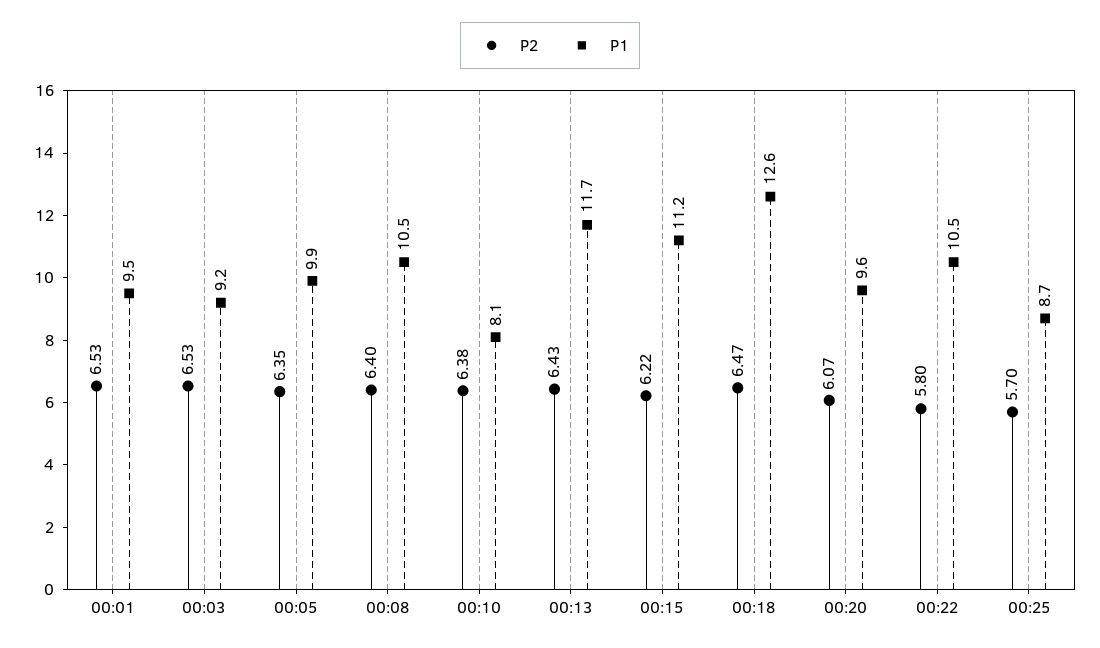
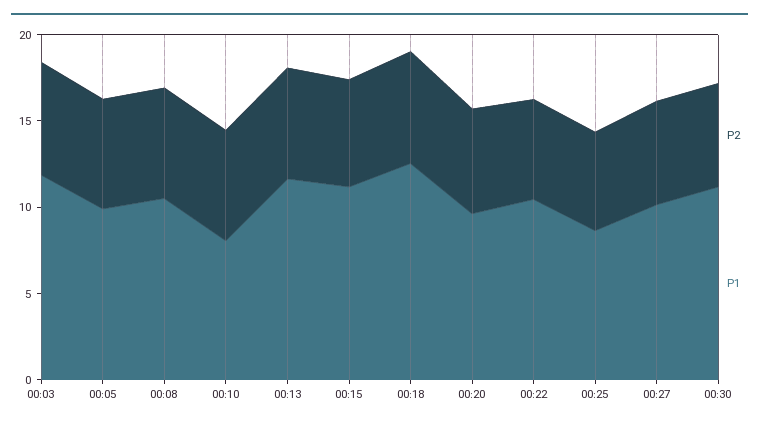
P2, 00:01: 6.53 -> none
P1, 00:01: 9.5 -> none
P1, 00:03: 9.2 -> 12
P2, 00:27: none -> 6
P1, 00:27: none -> 10
P2, 00:30: none -> 6
P1, 00:30: none -> 11

